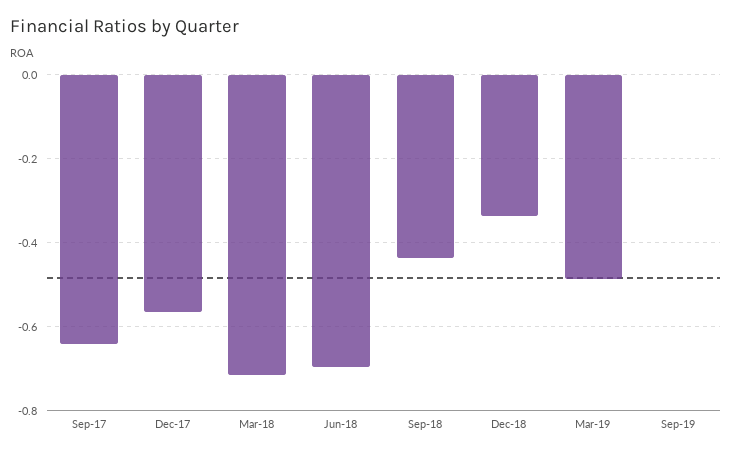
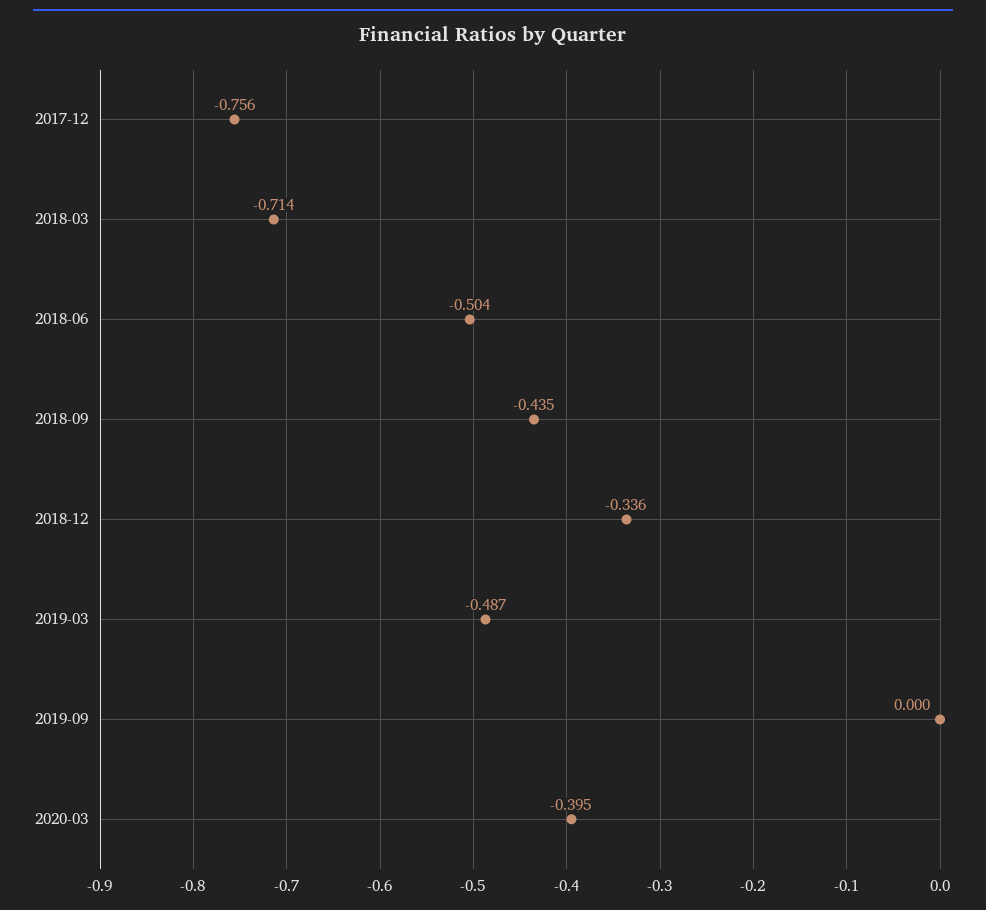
Sep-17: -0.64 -> none
Dec-17: -0.56 -> -0.756
Jun-18: -0.7 -> -0.504
2020-03: none -> -0.395

